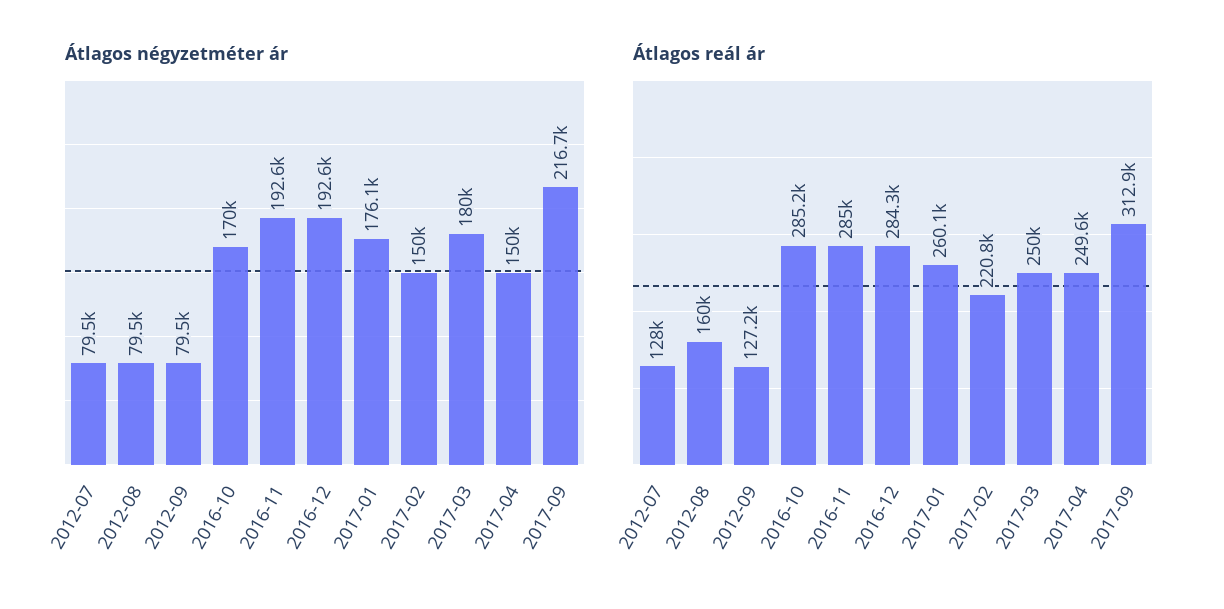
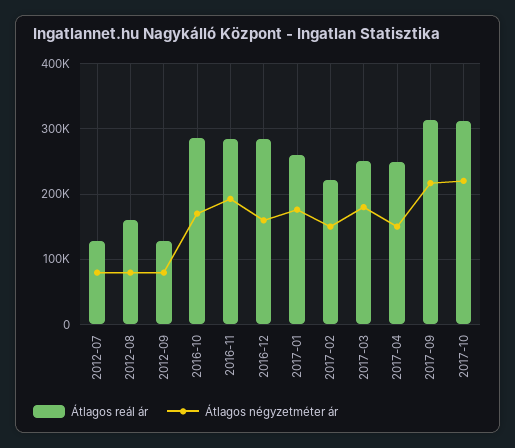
Átlagos négyzetméter ár, 2016-12: 192600 -> 160000
Átlagos reál ár, 2017-10: none -> 310000
Átlagos négyzetméter ár, 2017-10: none -> 220000

